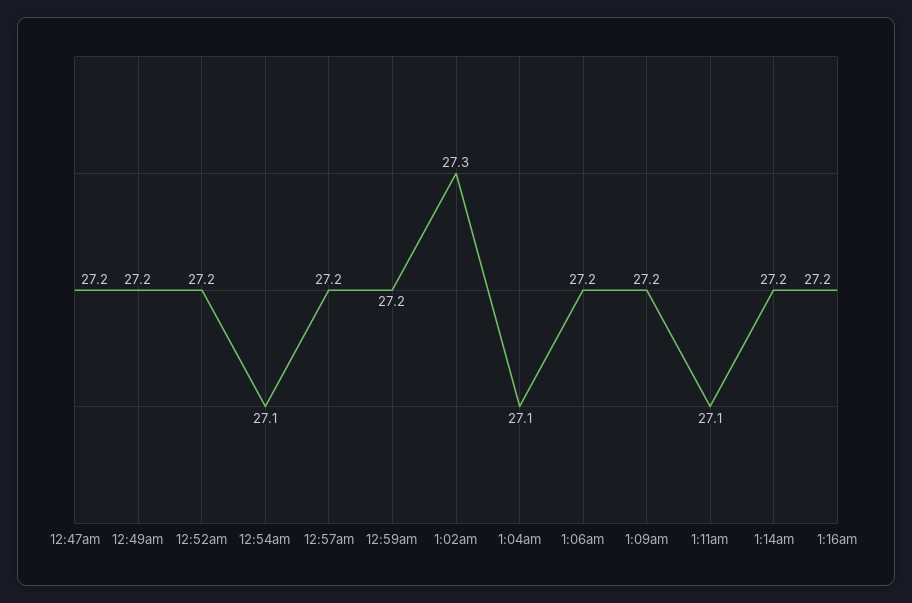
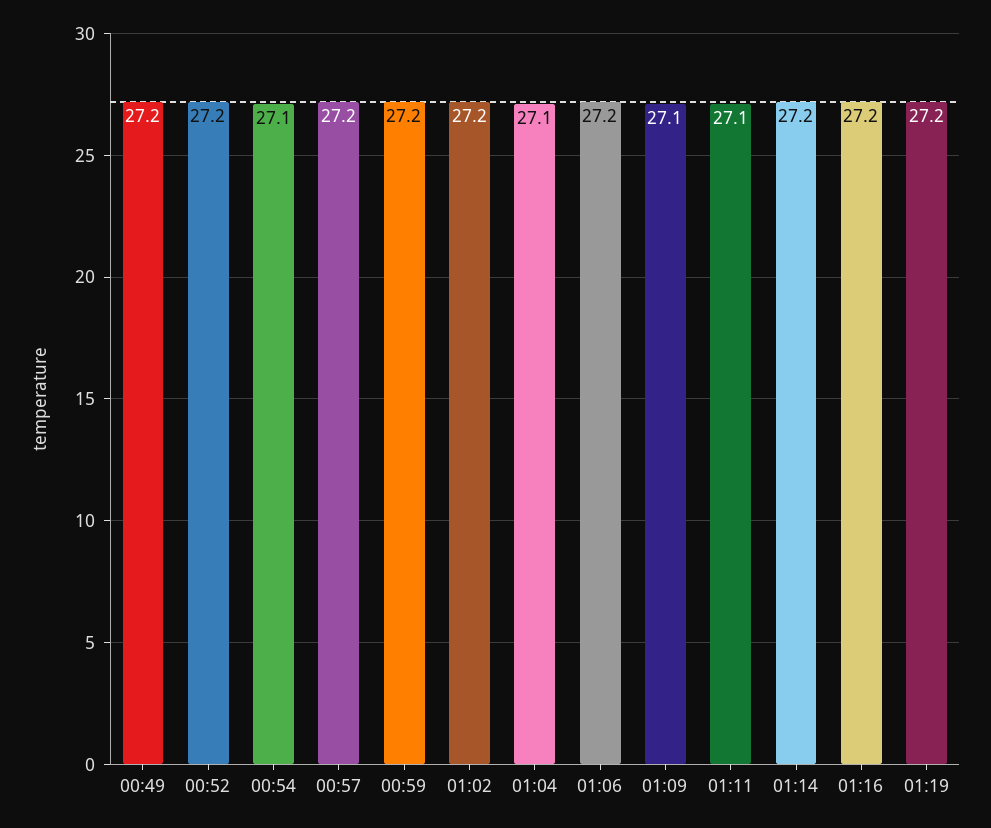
12:47am: 27.2 -> none
1:02am: 27.3 -> 27.2
1:09am: 27.2 -> 27.1
01:19: none -> 27.2

